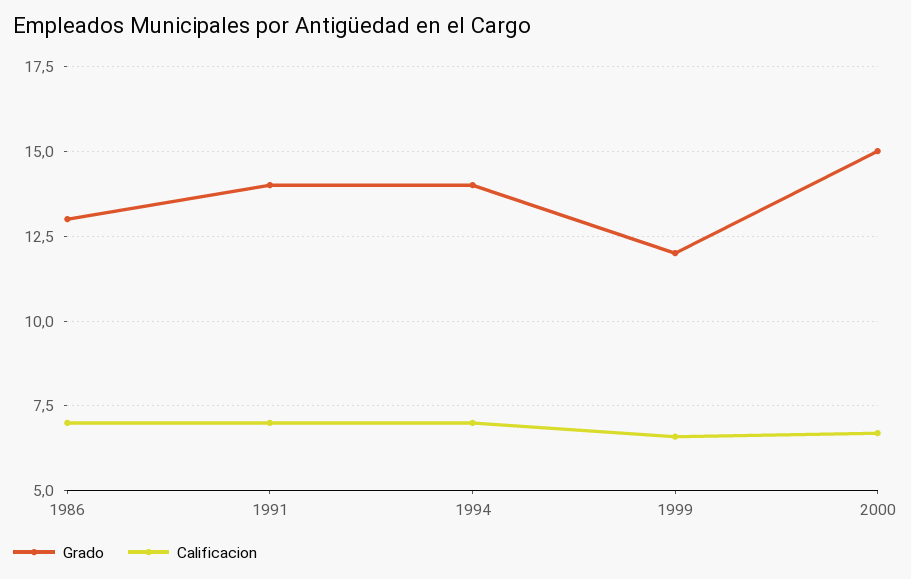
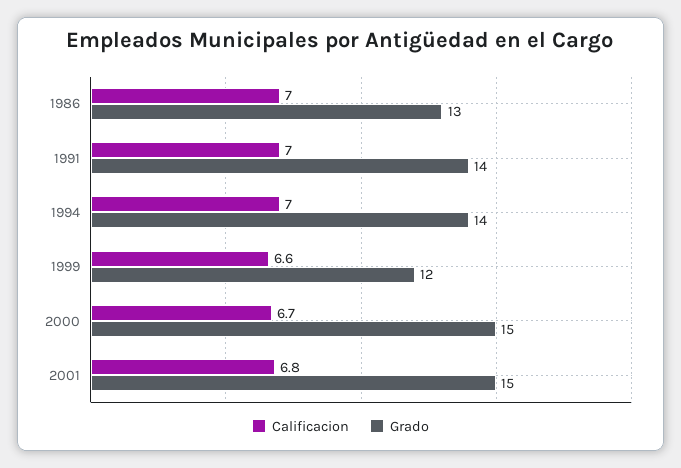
Calificacion, 2001: none -> 6.8
Grado, 2001: none -> 15

